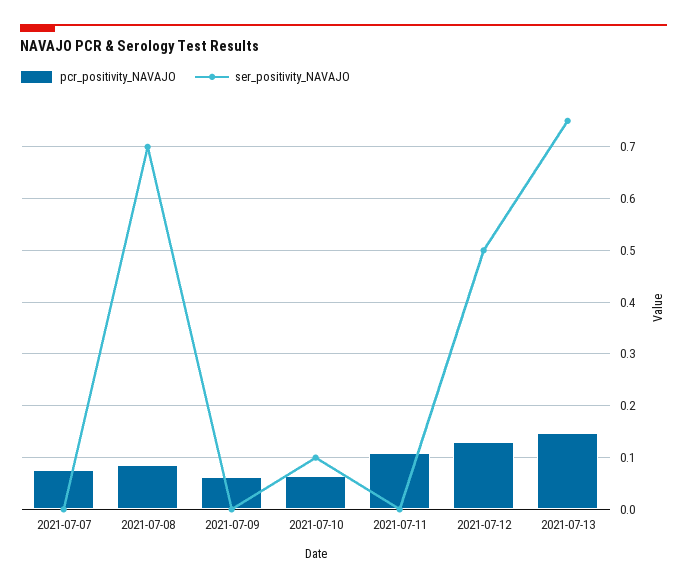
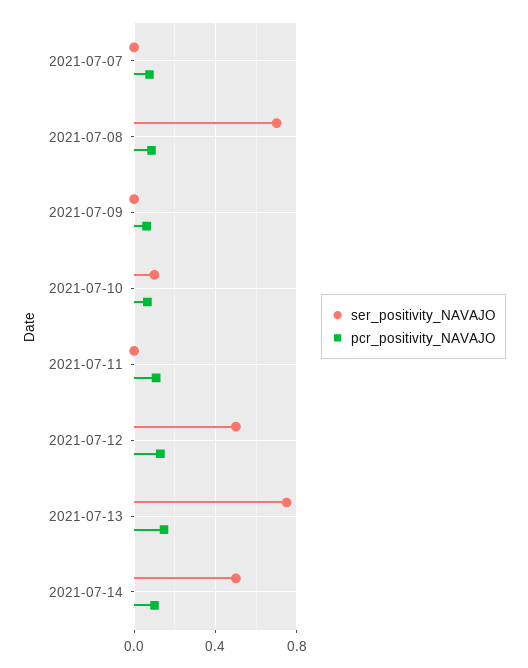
ser_positivity_NAVAJO, 2021-07-14: none -> 0.5
pcr_positivity_NAVAJO, 2021-07-14: none -> 0.1

